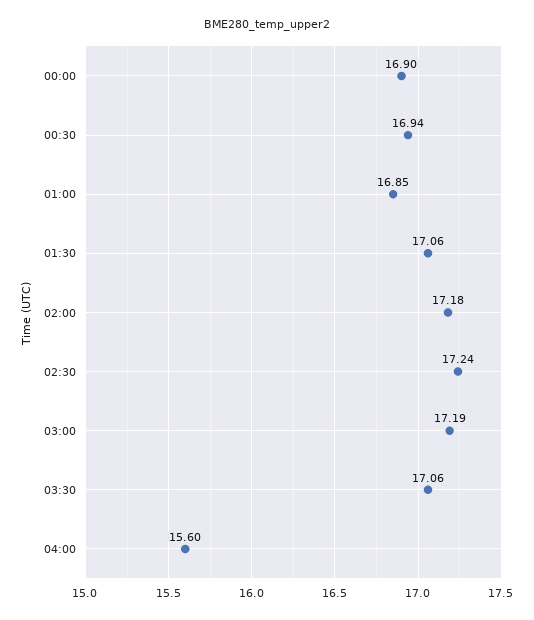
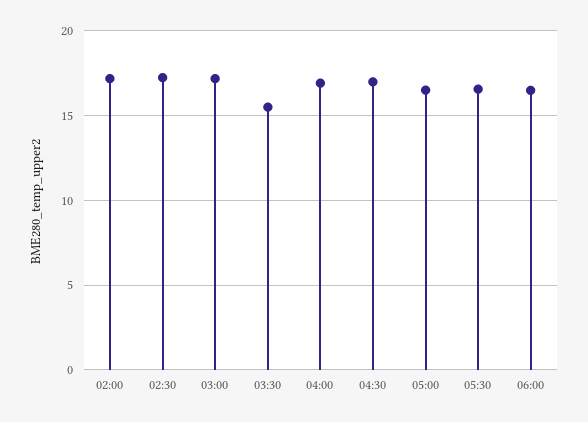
00:00: 16.9 -> none
00:30: 16.94 -> none
01:00: 16.85 -> none
01:30: 17.06 -> none
03:30: 17.06 -> 15.5
04:00: 15.6 -> 17
04:30: none -> 17
05:00: none -> 16.5
05:30: none -> 16.5
06:00: none -> 16.5

